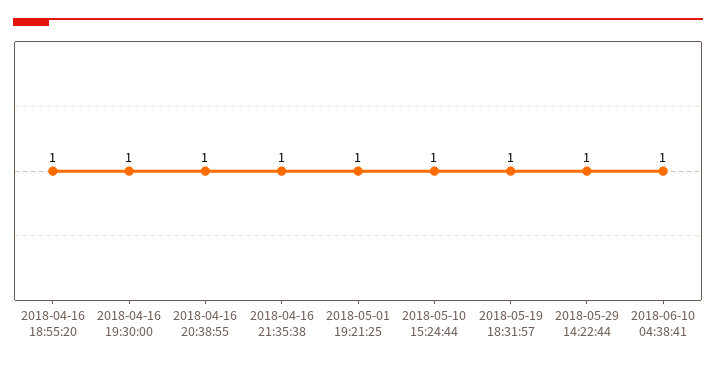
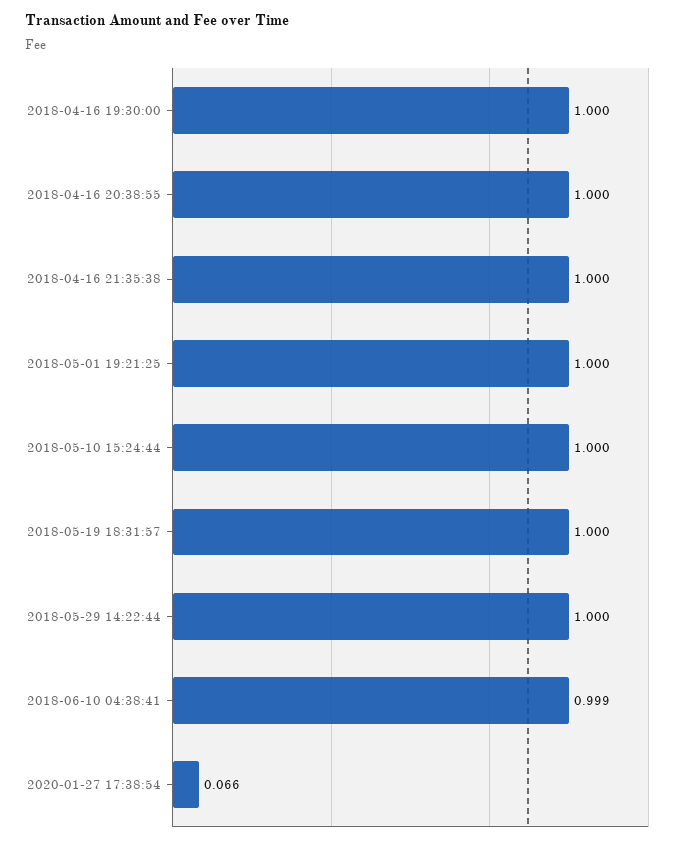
2018-04-16 18:55:20: 1 -> none
2018-06-10 04:38:41: 1 -> 0.999
2020-01-27 17:38:54: none -> 0.066

